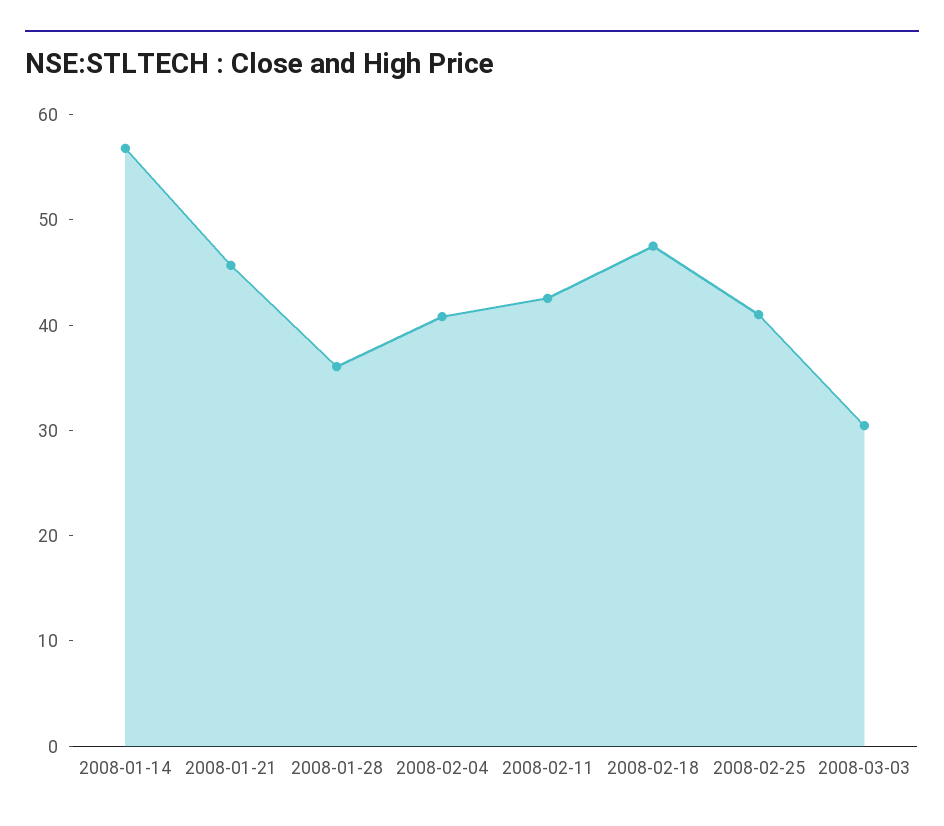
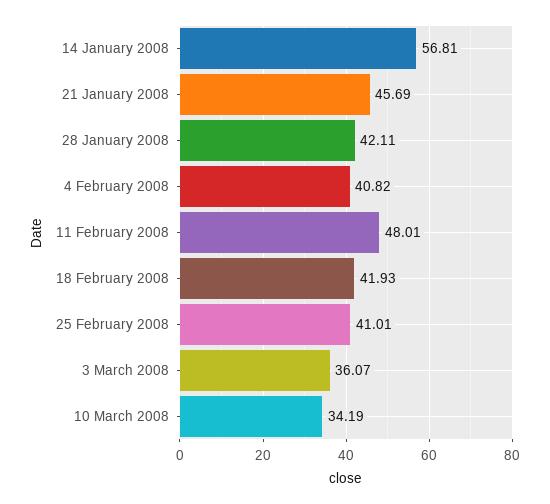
2008-01-28: 36 -> 42.11
2008-02-11: 42 -> 48.01
2008-02-18: 48 -> 41.93
2008-03-03: 30 -> 36.07
10 March 2008: none -> 34.19

